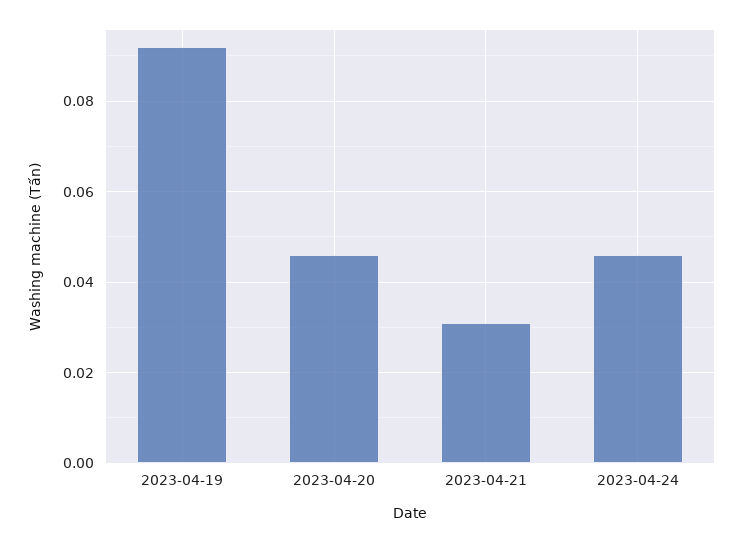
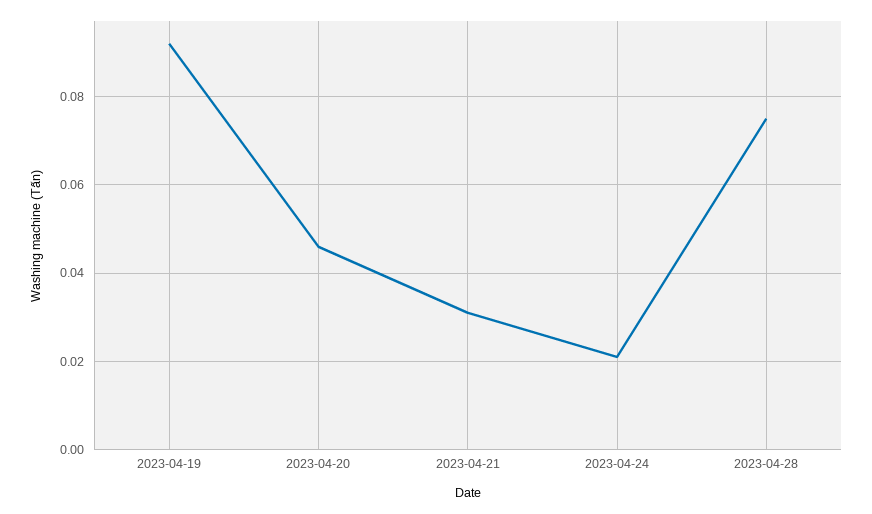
2023-04-24: 0.045 -> 0.02
2023-04-28: none -> 0.075

